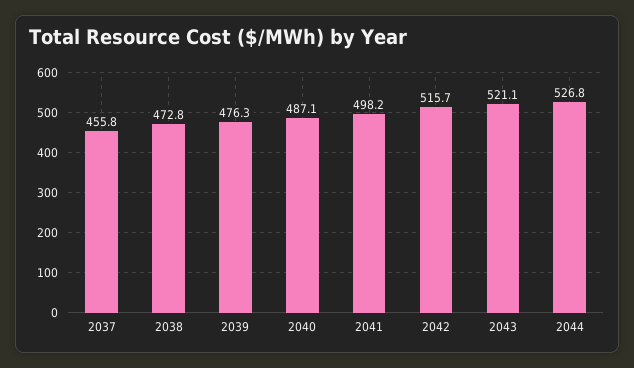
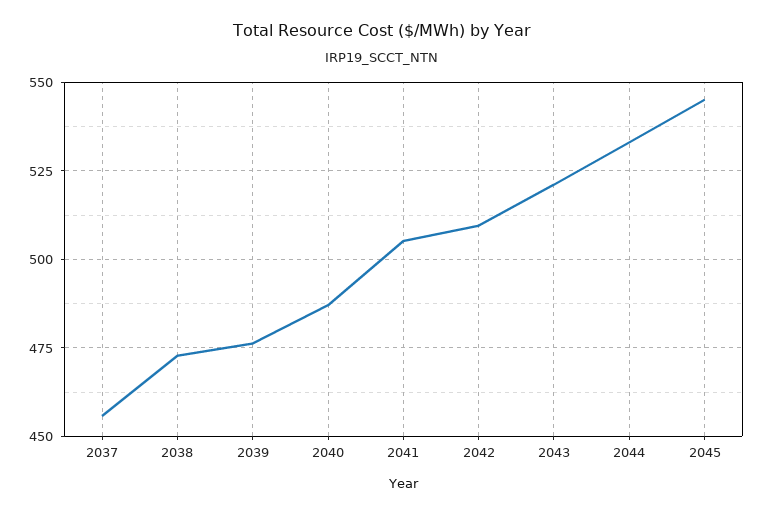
2041: 498.2 -> 505
2042: 515.7 -> 510
2044: 526.8 -> 532.5
2045: none -> 545

